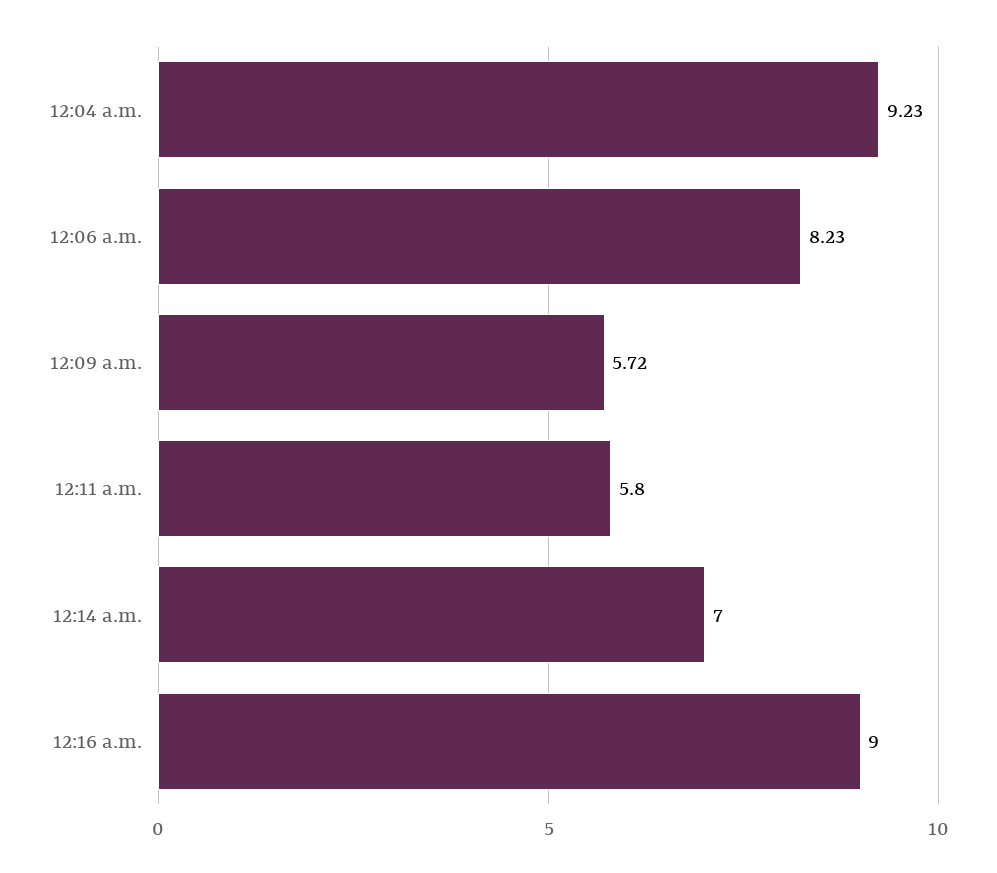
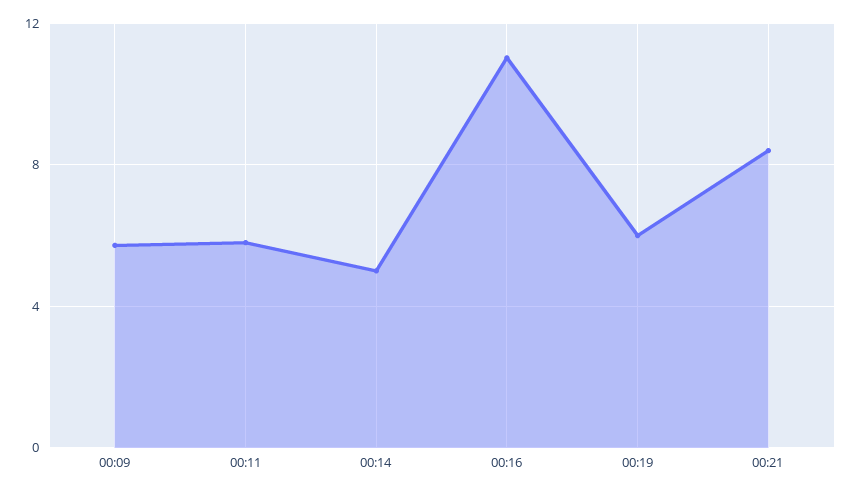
12:04 a.m.: 9.23 -> none
12:06 a.m.: 8.23 -> none
12:14 a.m.: 7 -> 5
12:16 a.m.: 9 -> 11
00:19: none -> 6
00:21: none -> 8.5

